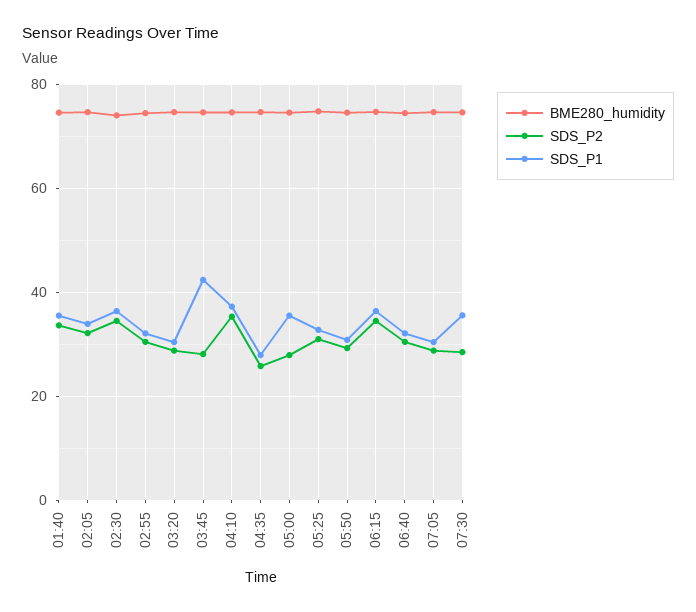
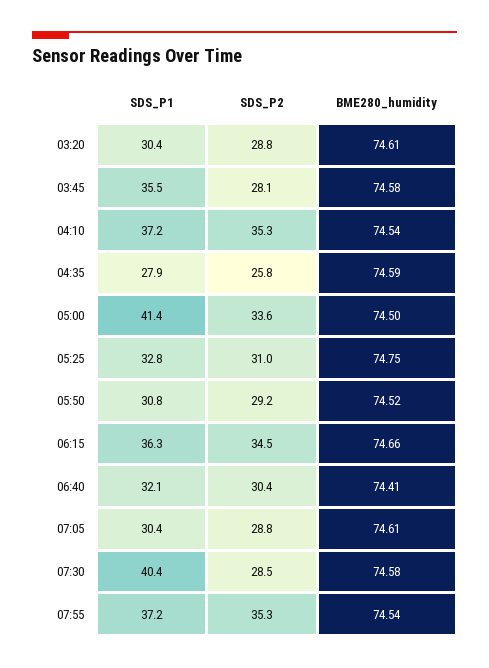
BME280_humidity, 01:40: 74 -> none
SDS_P2, 01:40: 34 -> none
SDS_P1, 01:40: 36 -> none
BME280_humidity, 02:05: 74 -> none
SDS_P2, 02:05: 32 -> none
SDS_P1, 02:05: 34 -> none
BME280_humidity, 02:30: 74 -> none
SDS_P2, 02:30: 34 -> none
SDS_P1, 02:30: 36 -> none
BME280_humidity, 02:55: 74 -> none
SDS_P2, 02:55: 30 -> none
SDS_P1, 02:55: 32 -> none
SDS_P1, 03:45: 42 -> 35.5
SDS_P2, 05:00: 28 -> 33.6
SDS_P1, 05:00: 36 -> 41.4
SDS_P1, 07:30: 36 -> 40.4
SDS_P1, 07:55: none -> 37.2
SDS_P2, 07:55: none -> 35.3
BME280_humidity, 07:55: none -> 74.54

